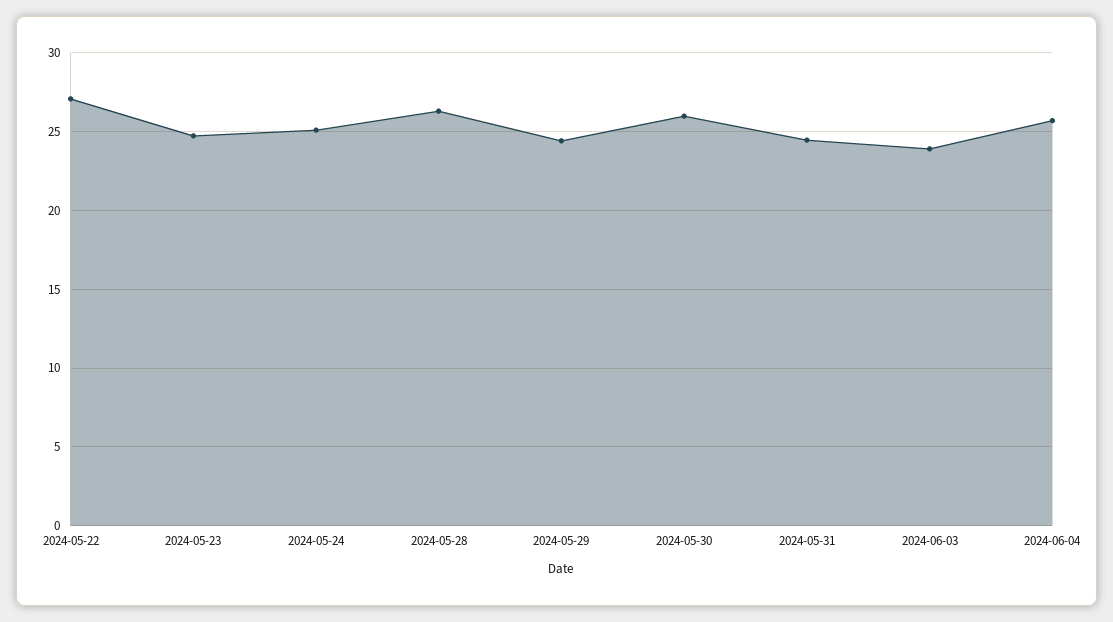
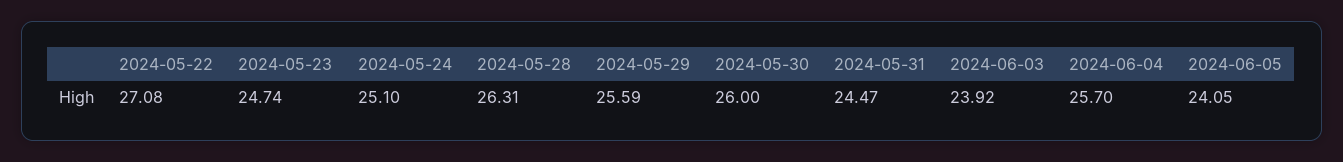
2024-05-29: 24.5 -> 25.59
2024-06-05: none -> 24.05

